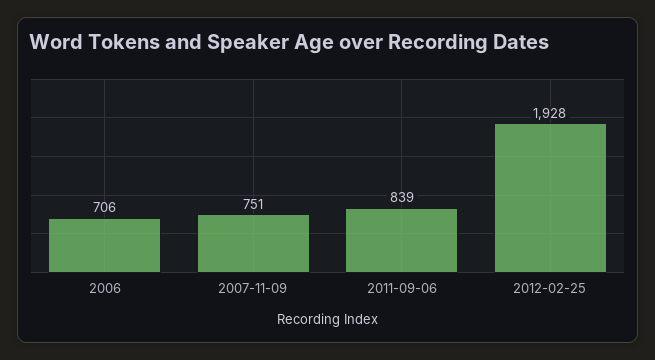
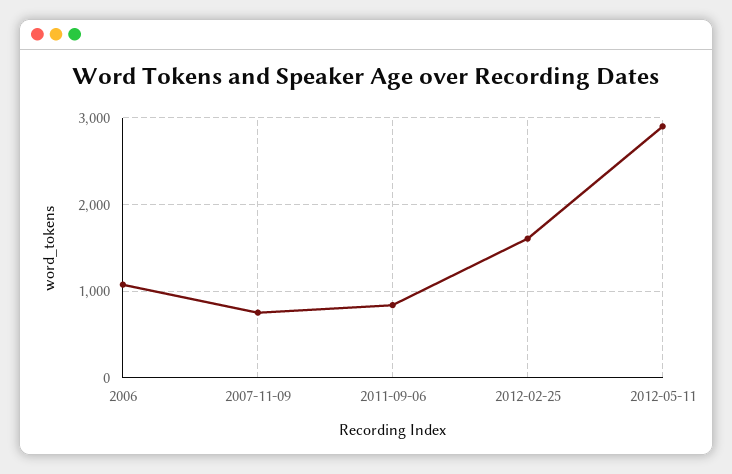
2006: 706 -> 1100
2012-02-25: 1928 -> 1600
2012-05-11: none -> 2900

